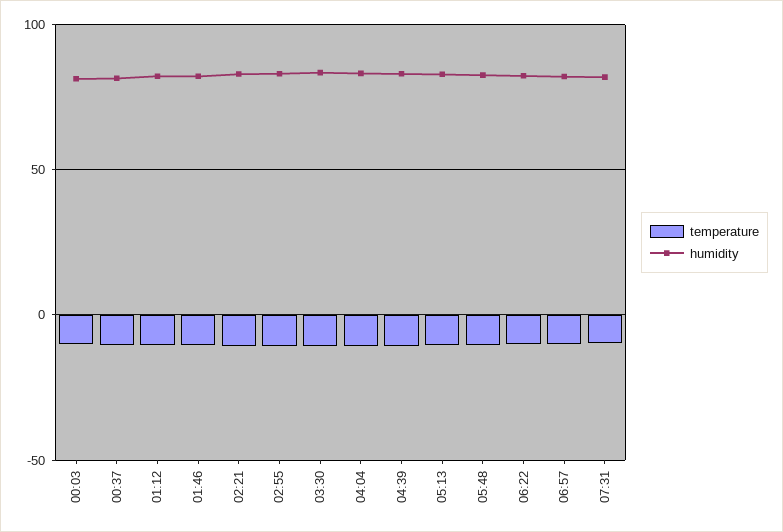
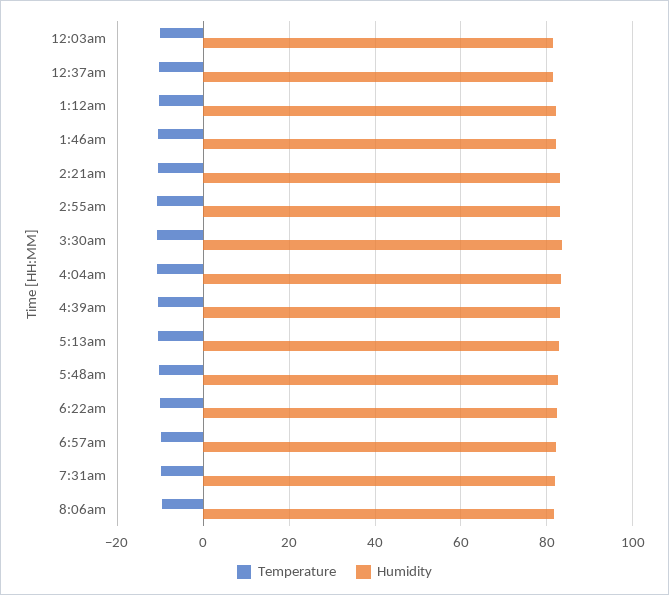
temperature, 8:06am: none -> -10
humidity, 8:06am: none -> 82

